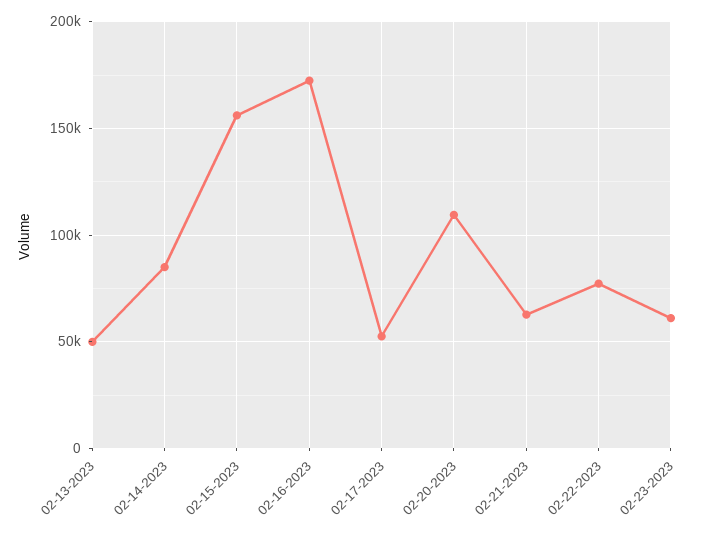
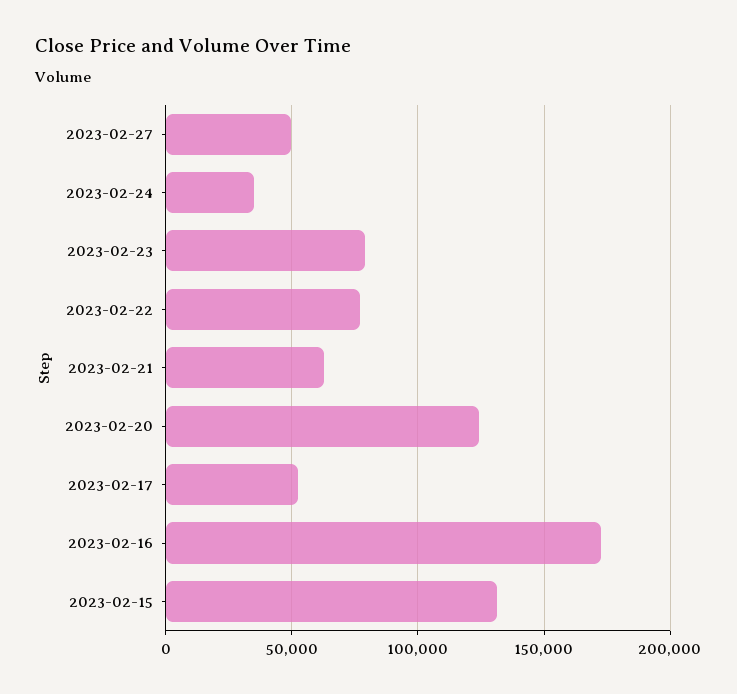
02-13-2023: 50000 -> none
02-14-2023: 85000 -> none
02-15-2023: 155000 -> 130000
02-20-2023: 110000 -> 125000
02-23-2023: 60000 -> 80000
2023-02-27: none -> 50000
2023-02-24: none -> 35000

